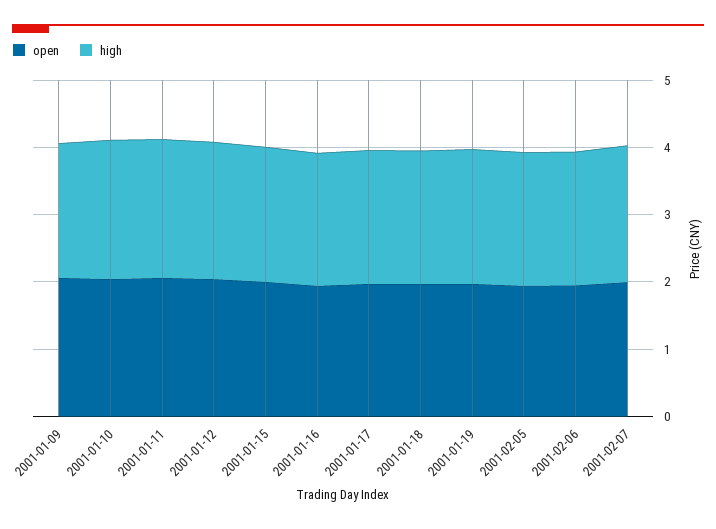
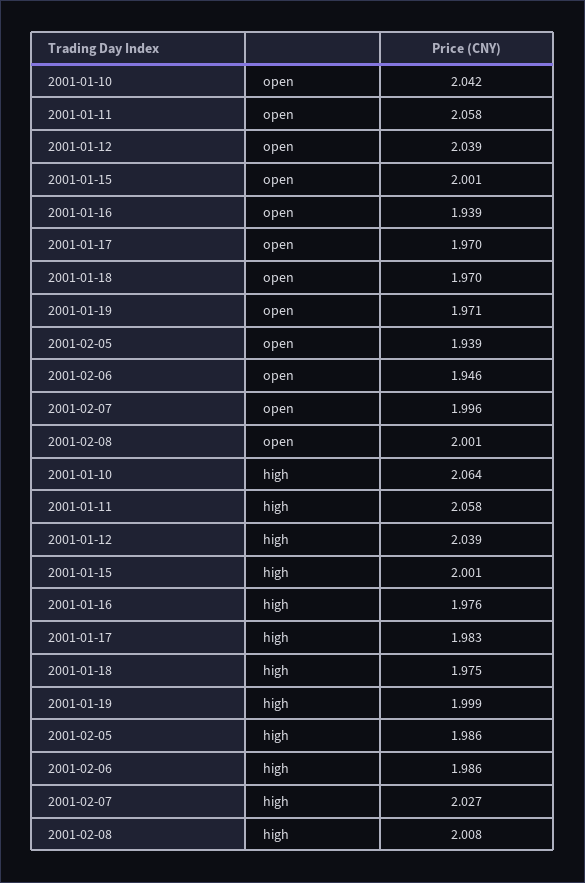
open, 2001-01-09: 2 -> none
high, 2001-01-09: 2 -> none
open, 2001-02-08: none -> 2.001
high, 2001-02-08: none -> 2.008

